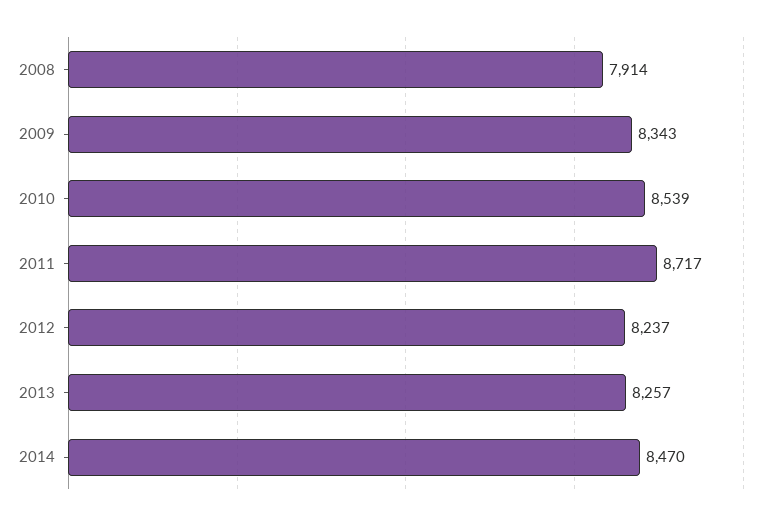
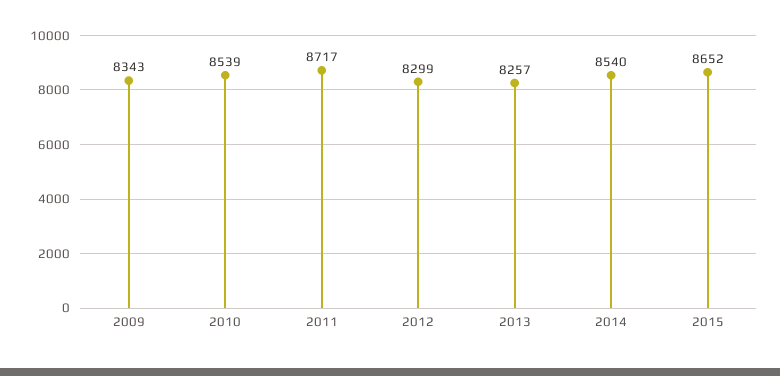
2008: 7914 -> none
2012: 8237 -> 8299
2014: 8470 -> 8540
2015: none -> 8652

